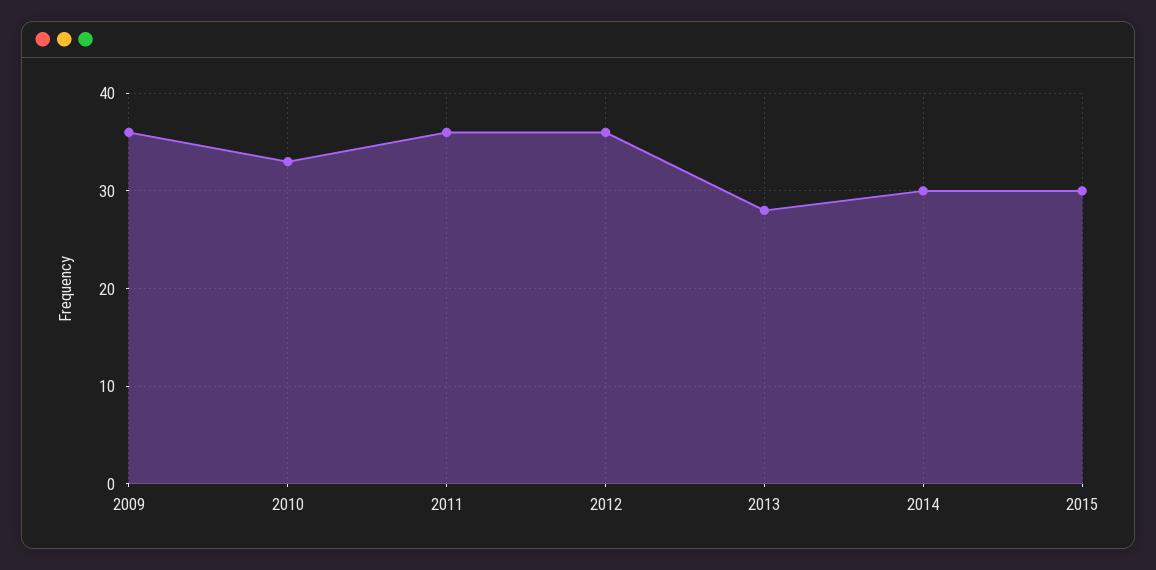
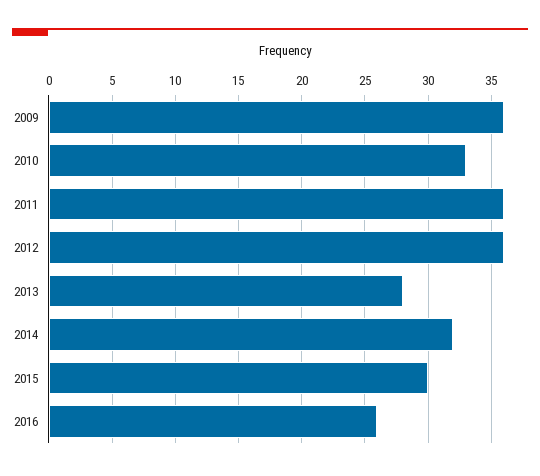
2014: 30 -> 32
2016: none -> 26

